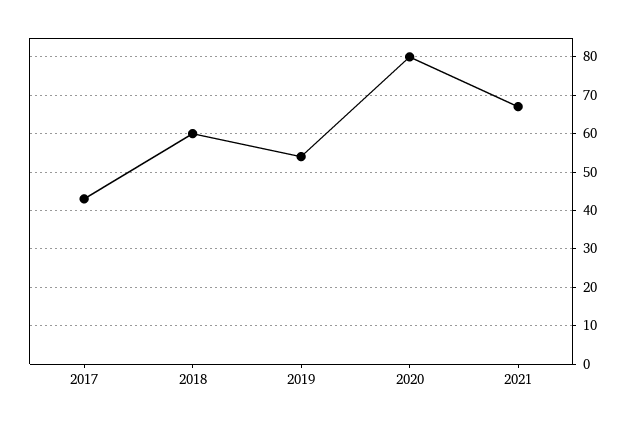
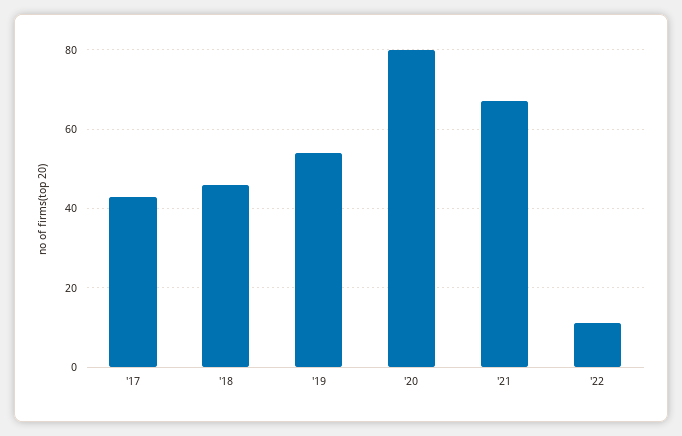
2018: 60 -> 45
'22: none -> 10

